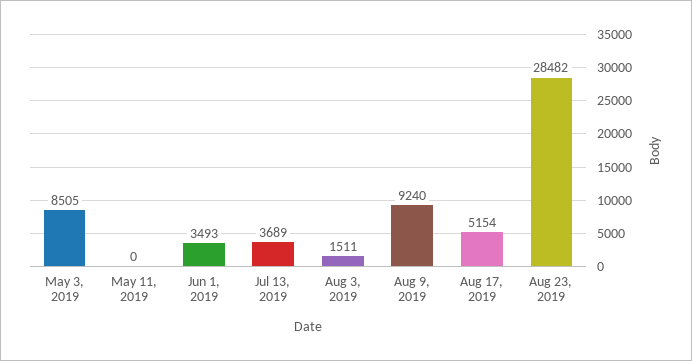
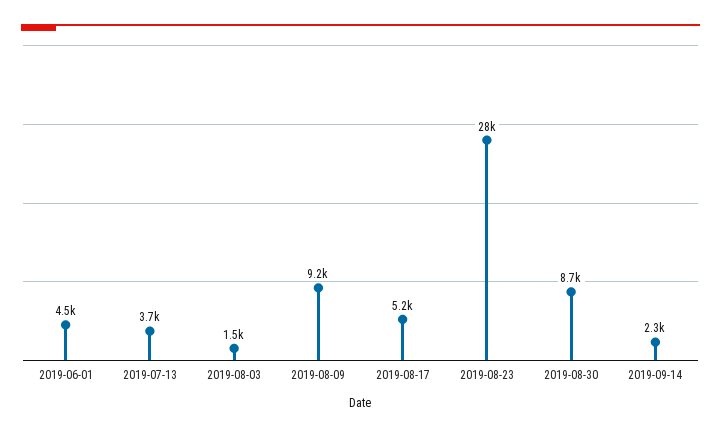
May 3, 2019: 8505 -> none
May 11, 2019: 0 -> none
Jun 1, 2019: 3493 -> 4500
2019-08-30: none -> 8700
2019-09-14: none -> 2300

